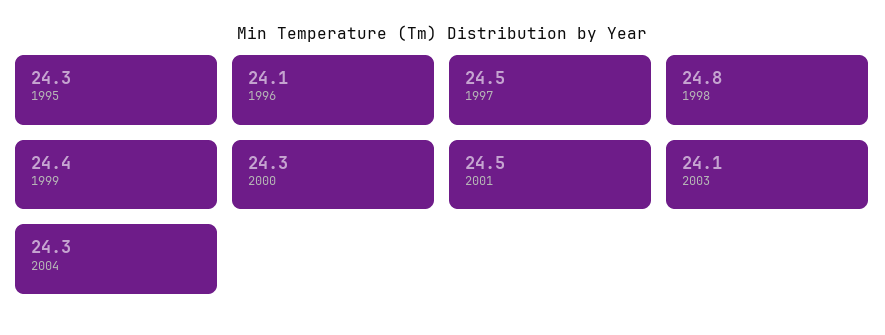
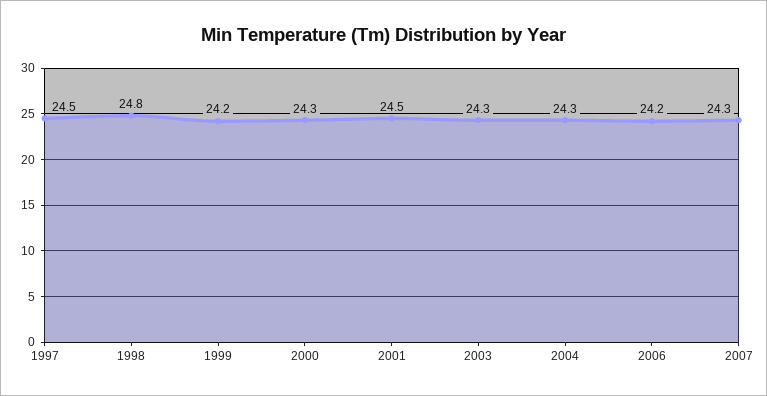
1995: 24.3 -> none
1996: 24.1 -> none
1999: 24.4 -> 24.2
2003: 24.1 -> 24.3
2006: none -> 24.2
2007: none -> 24.3

